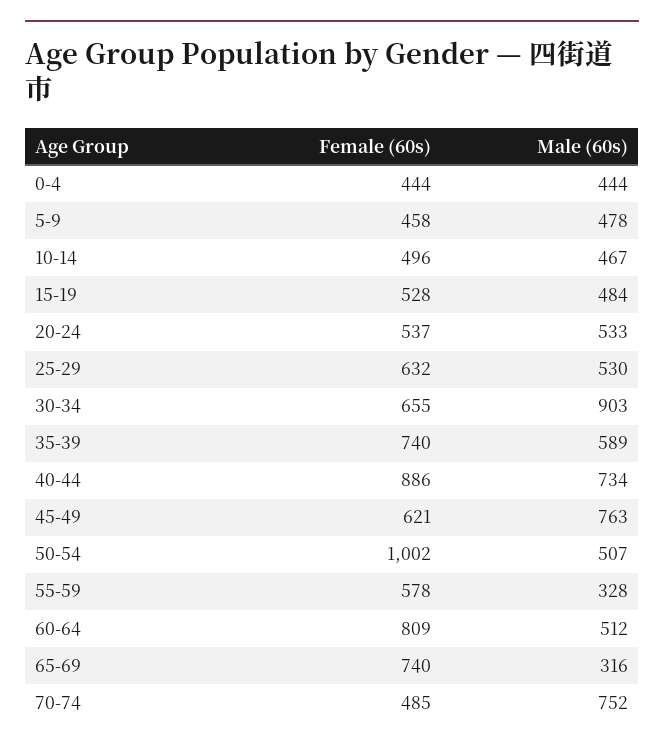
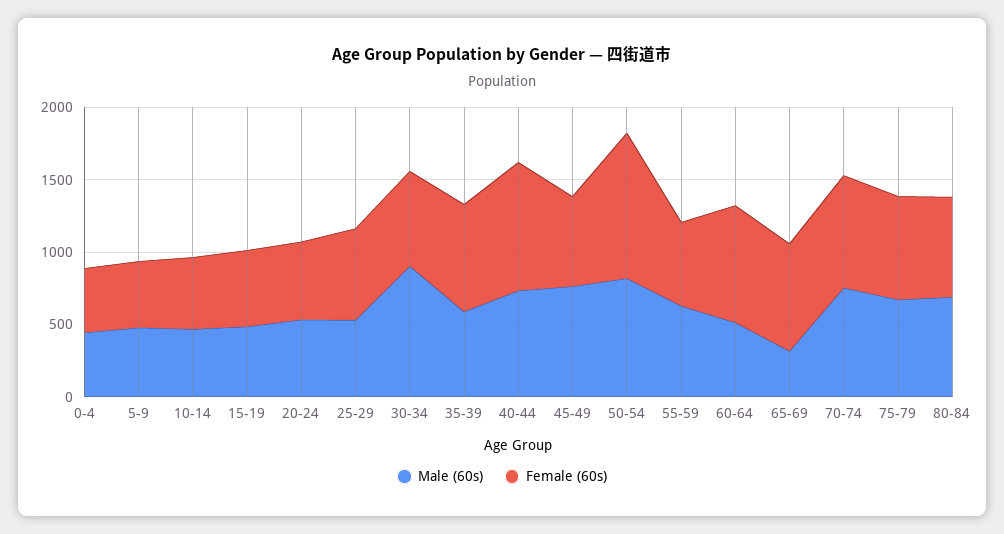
Male (60s), 50-54: 507 -> 800
Male (60s), 55-59: 328 -> 600
Female (60s), 70-74: 485 -> 800
Male (60s), 75-79: none -> 700
Female (60s), 75-79: none -> 700
Male (60s), 80-84: none -> 700
Female (60s), 80-84: none -> 700

